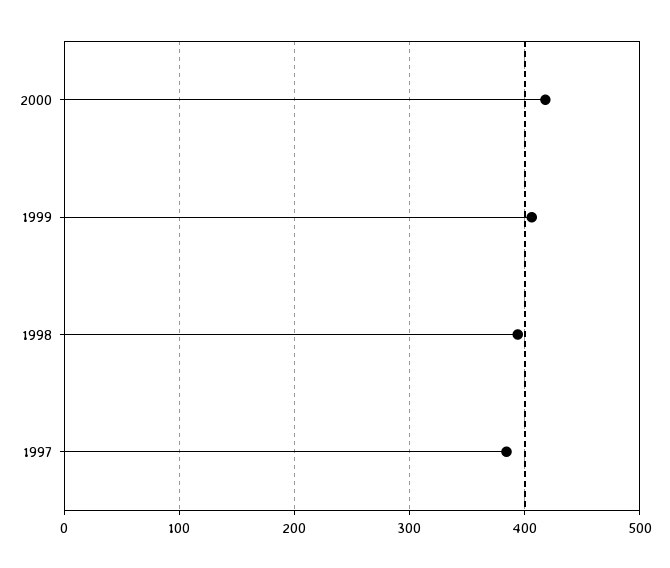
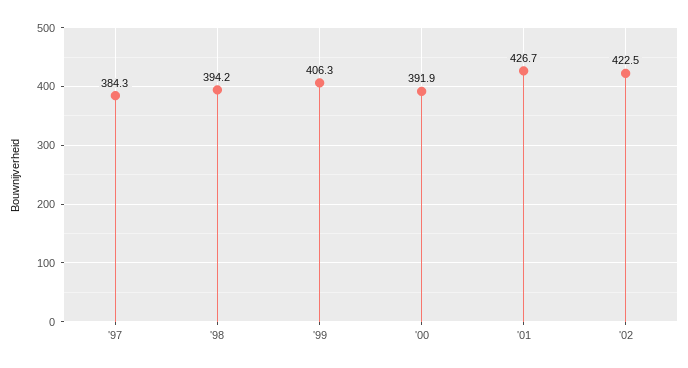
2000: 420 -> 391.9
'01: none -> 426.7
'02: none -> 422.5

